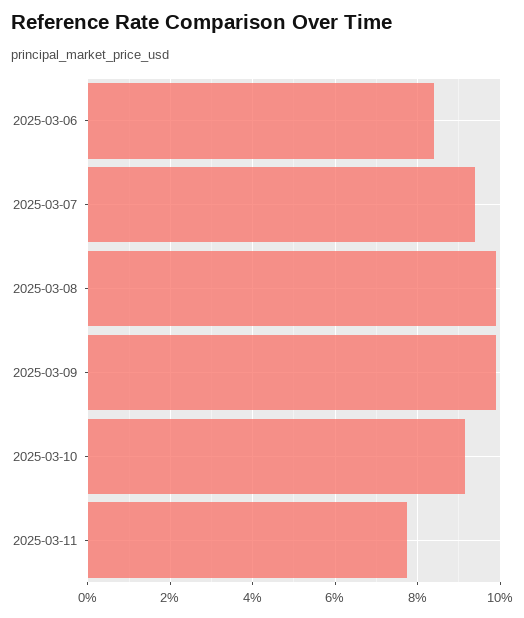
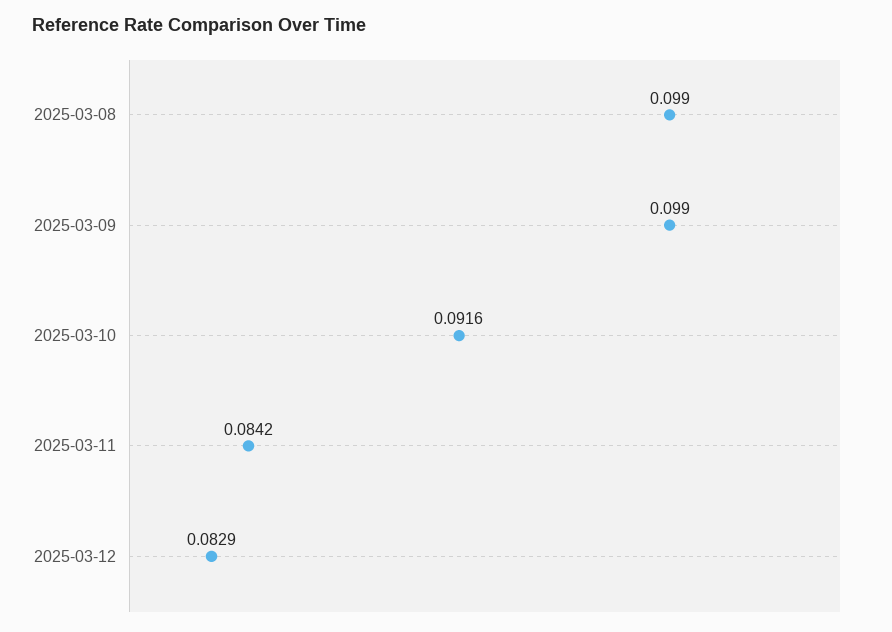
2025-03-06: 0.084 -> none
2025-03-07: 0.094 -> none
2025-03-11: 0.078 -> 0.0842
2025-03-12: none -> 0.0829

